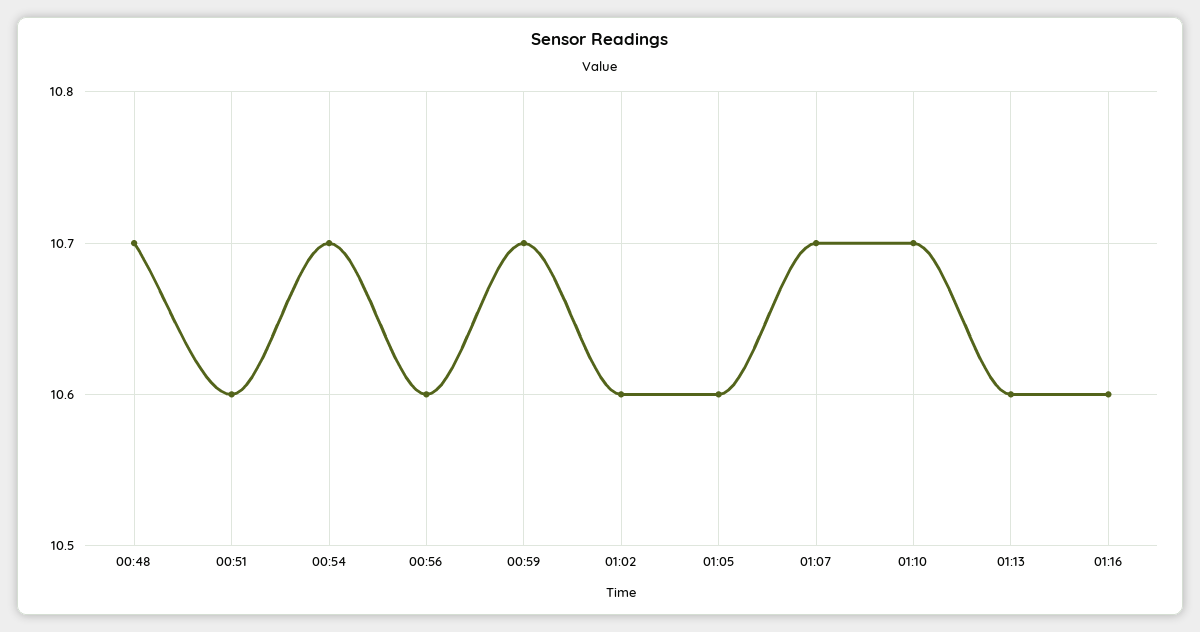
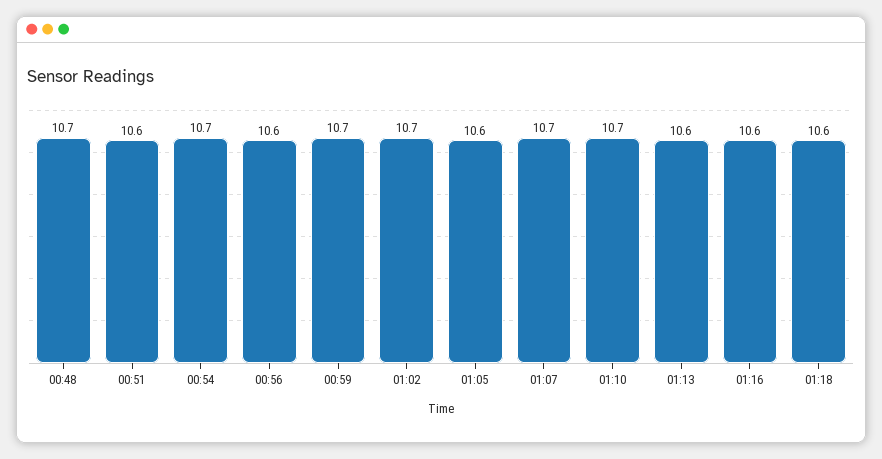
01:02: 10.6 -> 10.7
01:18: none -> 10.6

